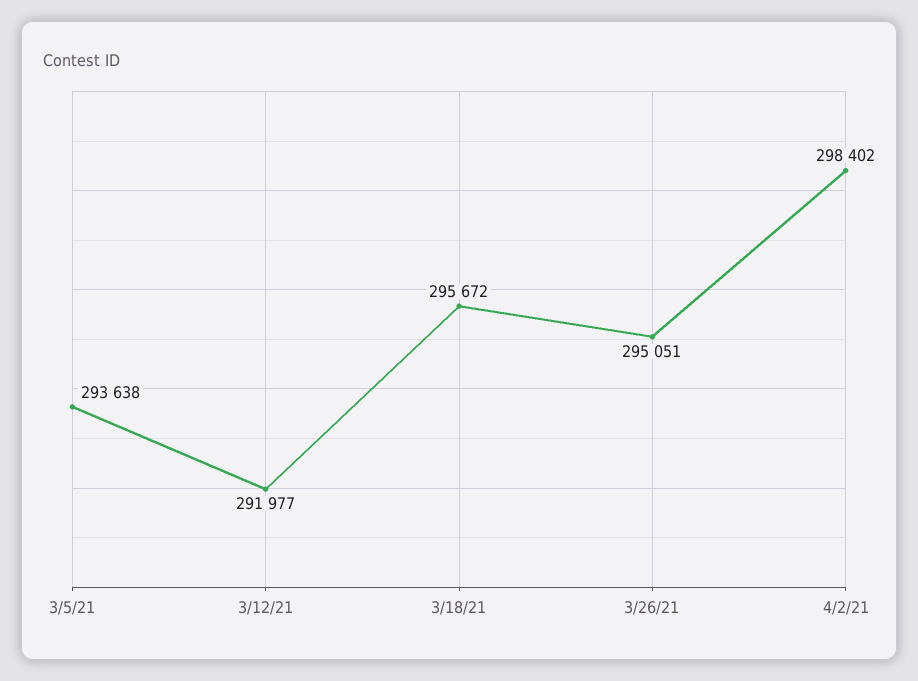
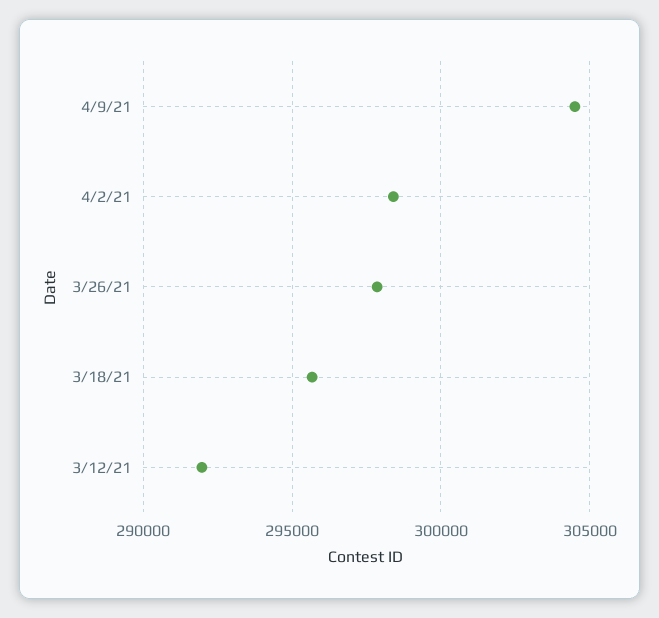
3/5/21: 293638 -> none
3/26/21: 295051 -> 298000
4/9/21: none -> 304500

